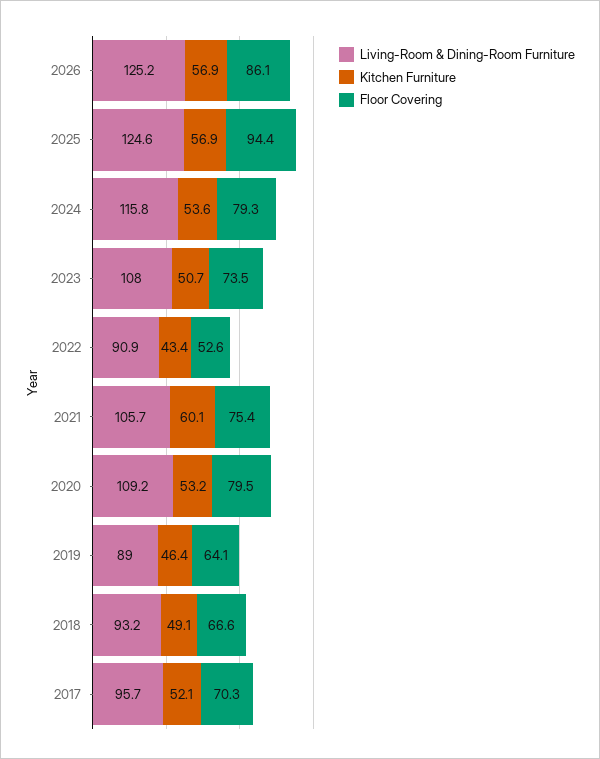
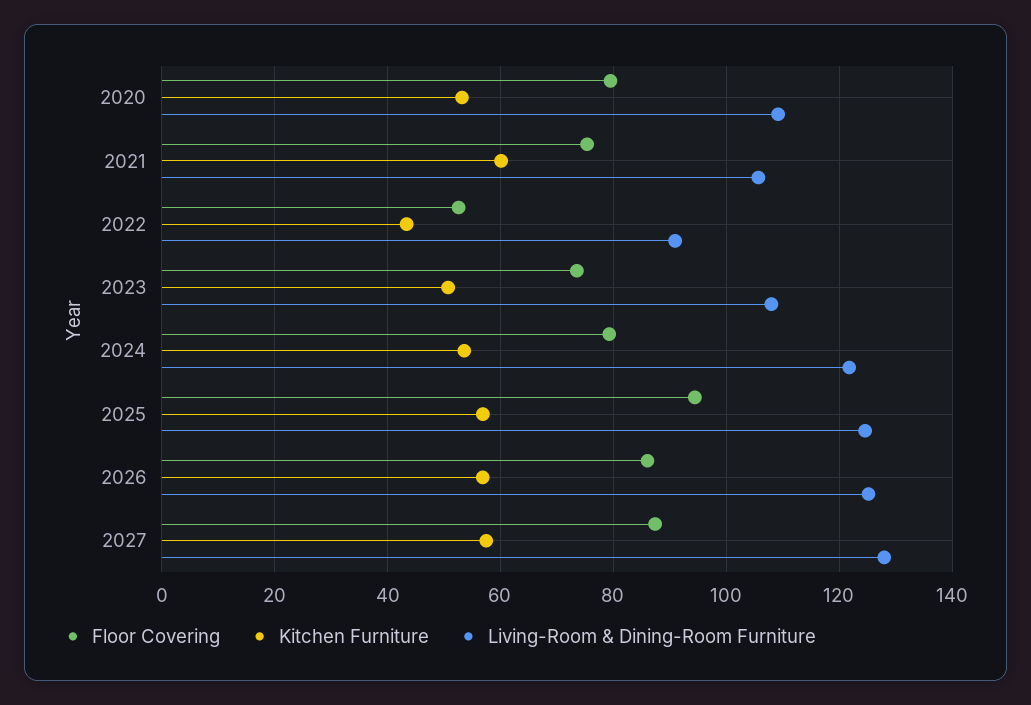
Living-Room & Dining-Room Furniture, 2024: 115.8 -> 122
Living-Room & Dining-Room Furniture, 2019: 89 -> none
Kitchen Furniture, 2019: 46.4 -> none
Floor Covering, 2019: 64.1 -> none
Living-Room & Dining-Room Furniture, 2018: 93.2 -> none
Kitchen Furniture, 2018: 49.1 -> none
Floor Covering, 2018: 66.6 -> none
Living-Room & Dining-Room Furniture, 2017: 95.7 -> none
Kitchen Furniture, 2017: 52.1 -> none
Floor Covering, 2017: 70.3 -> none
Floor Covering, 2027: none -> 88
Kitchen Furniture, 2027: none -> 58
Living-Room & Dining-Room Furniture, 2027: none -> 128

